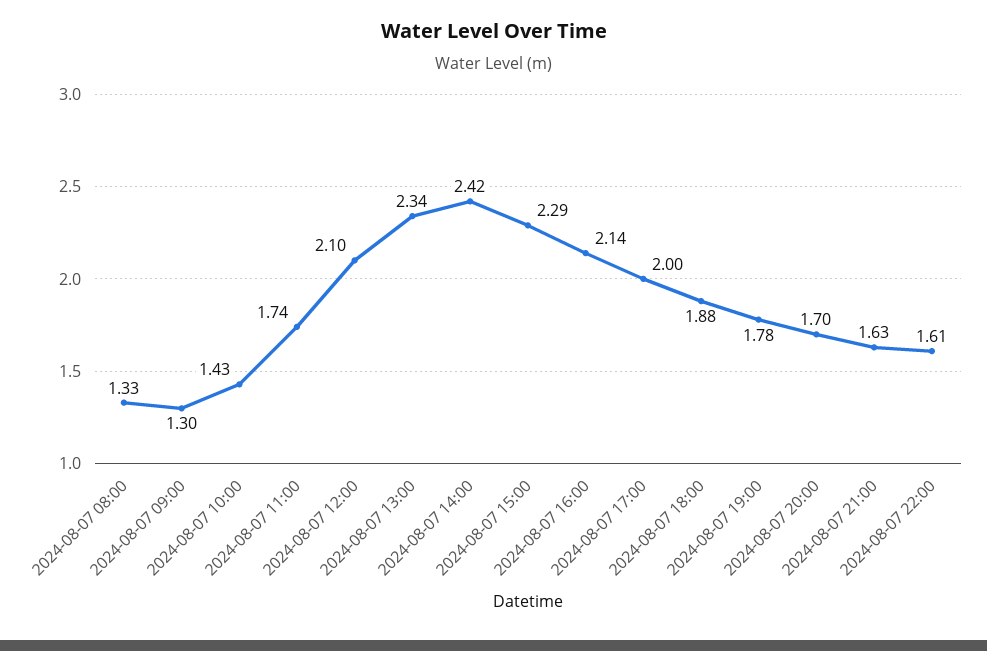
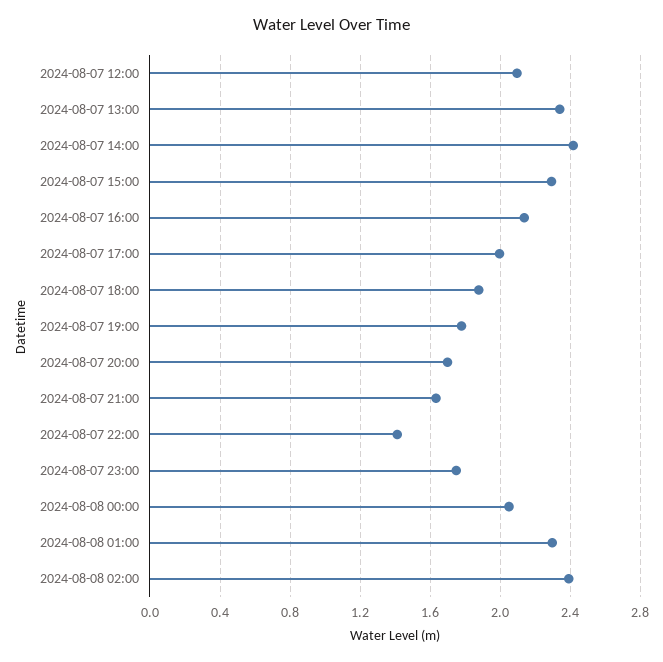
2024-08-07 08:00: 1.33 -> none
2024-08-07 09:00: 1.3 -> none
2024-08-07 10:00: 1.43 -> none
2024-08-07 11:00: 1.74 -> none
2024-08-07 22:00: 1.61 -> 1.4
2024-08-07 23:00: none -> 1.75
2024-08-08 00:00: none -> 2.05
2024-08-08 01:00: none -> 2.3
2024-08-08 02:00: none -> 2.4

